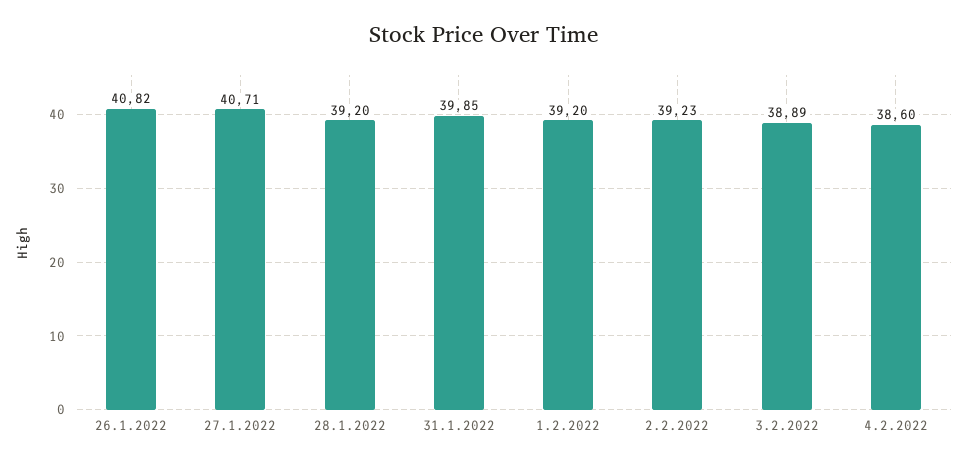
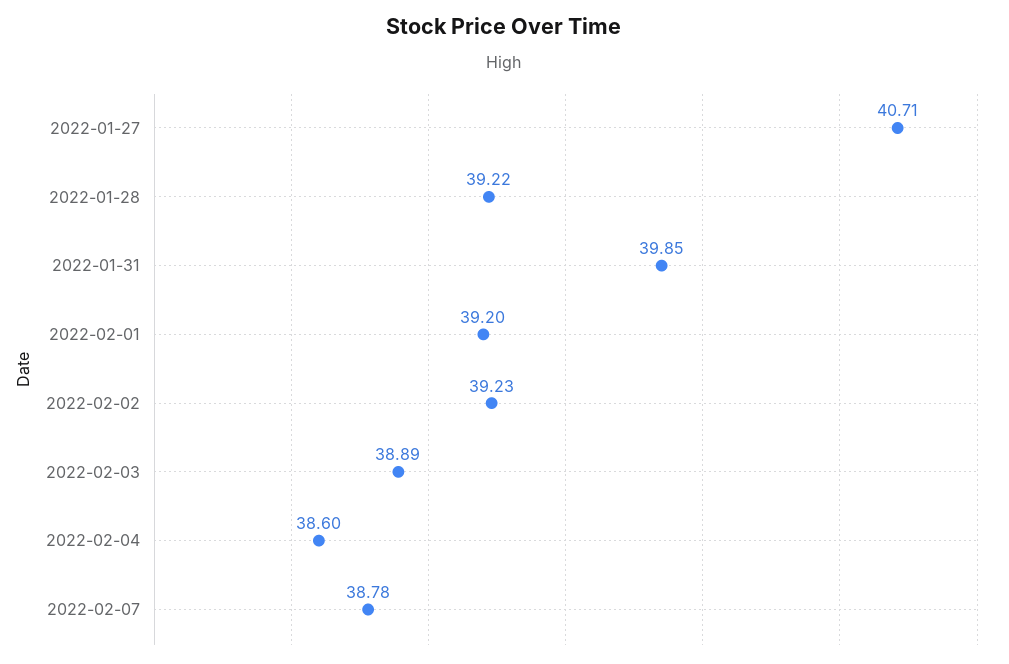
26.1.2022: 40.82 -> none
28.1.2022: 39.2 -> 39.22
2022-02-07: none -> 38.78

